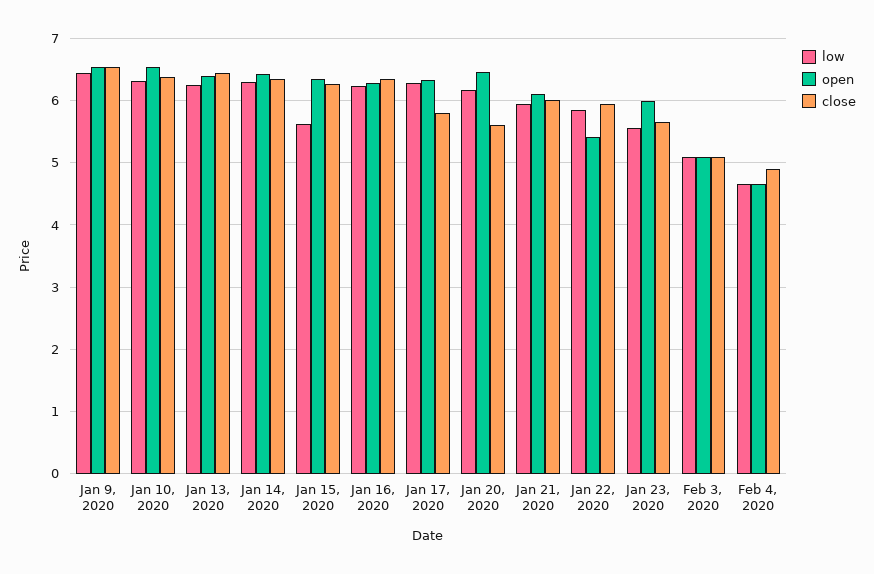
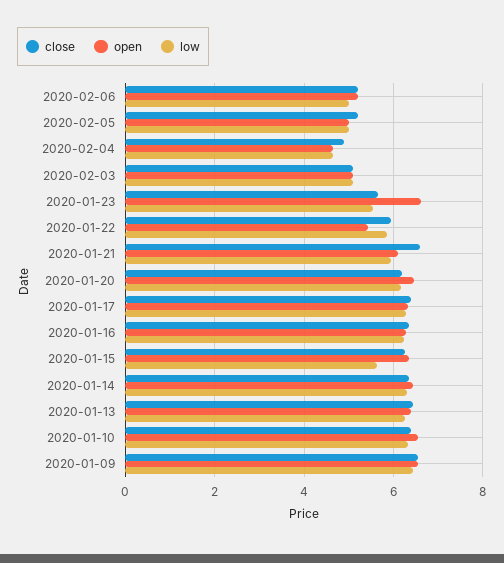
close, Jan 17, 2020: 5.8 -> 6.4
close, Jan 20, 2020: 5.6 -> 6.2
close, Jan 21, 2020: 6 -> 6.6
open, Jan 23, 2020: 6 -> 6.6
close, 2020-02-06: none -> 5.2
open, 2020-02-06: none -> 5.2
low, 2020-02-06: none -> 5
close, 2020-02-05: none -> 5.2
open, 2020-02-05: none -> 5
low, 2020-02-05: none -> 5

